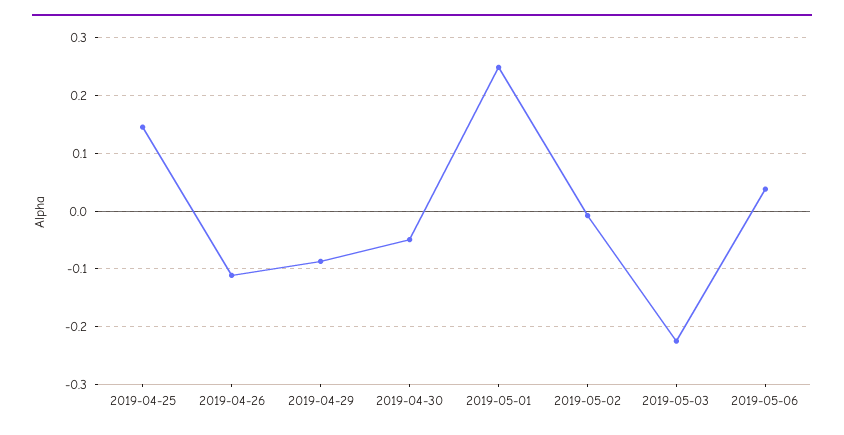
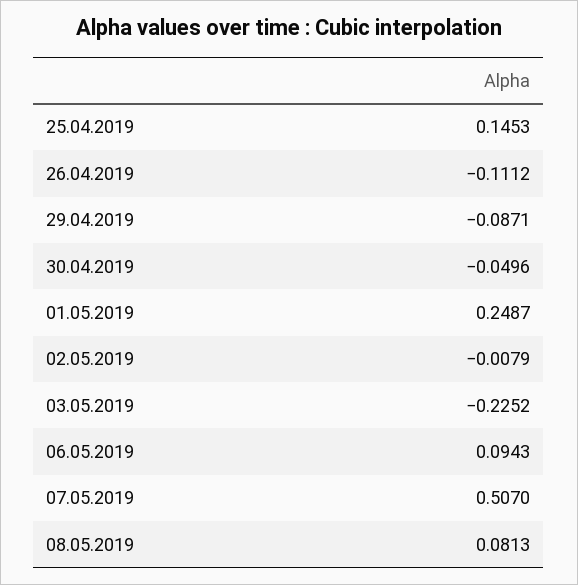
2019-05-06: 0.04 -> 0.0943
07.05.2019: none -> 0.507
08.05.2019: none -> 0.0813

